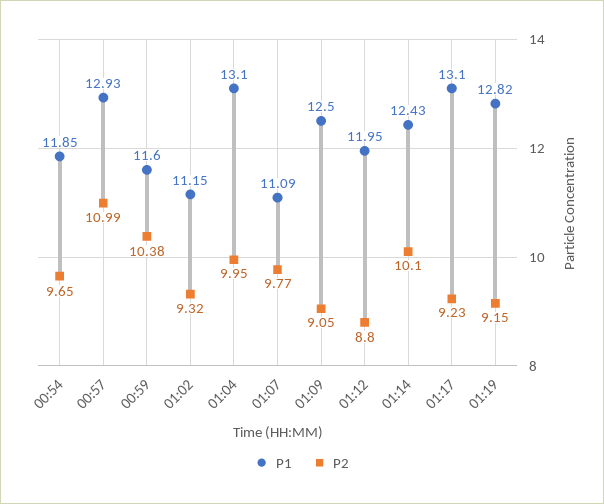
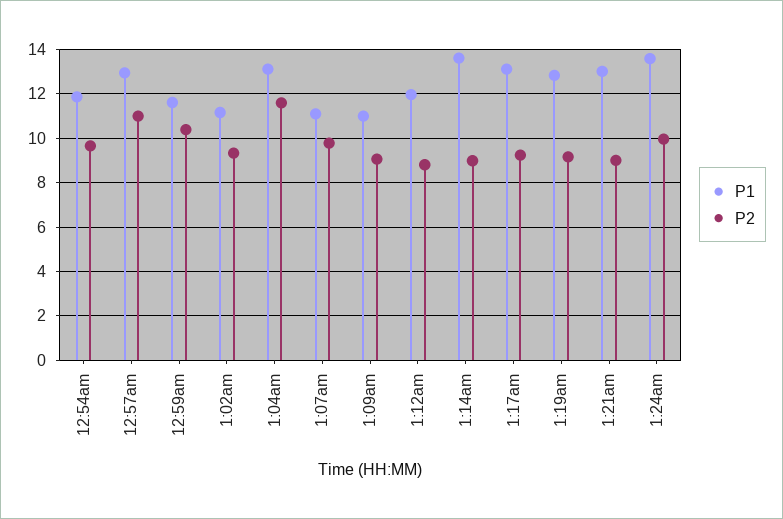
P2, 01:04: 9.95 -> 11.5
P1, 01:09: 12.5 -> 11
P1, 01:14: 12.43 -> 13.5
P2, 01:14: 10.1 -> 9
P1, 1:21am: none -> 13
P2, 1:21am: none -> 9
P1, 1:24am: none -> 13.5
P2, 1:24am: none -> 10

